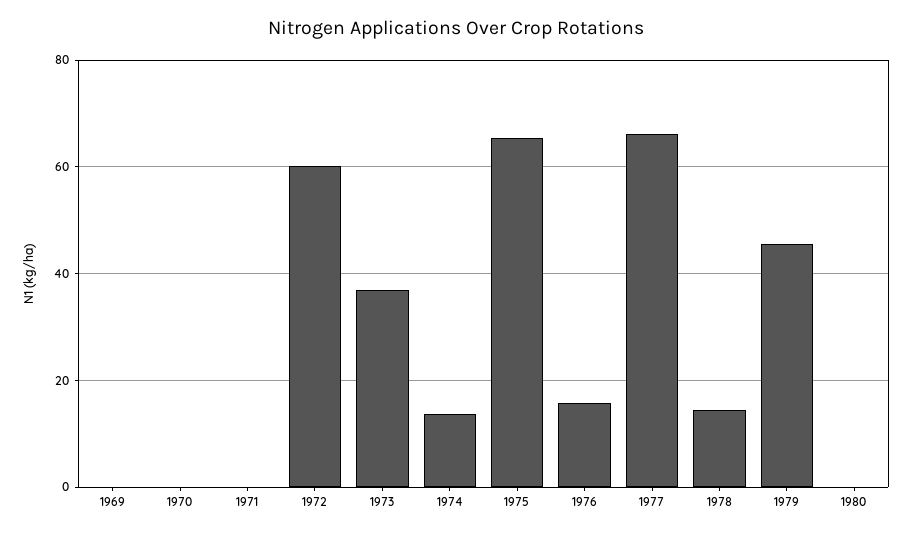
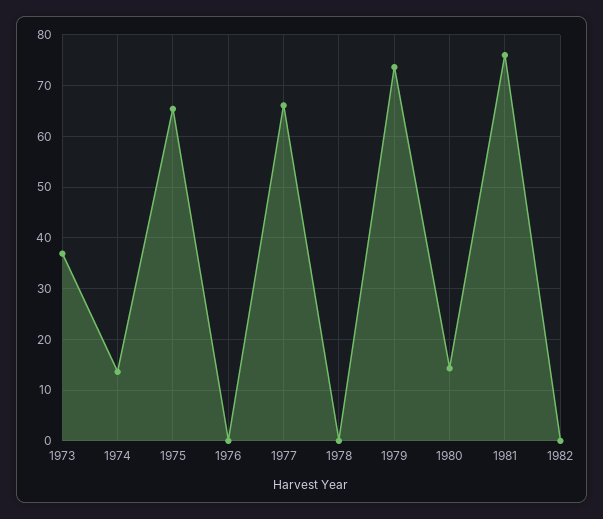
1969: 0 -> none
1970: 0 -> none
1971: 0 -> none
1972: 60 -> none
1976: 16 -> 0
1978: 14 -> 0
1979: 46 -> 74
1980: 0 -> 14
1981: none -> 76
1982: none -> 0

